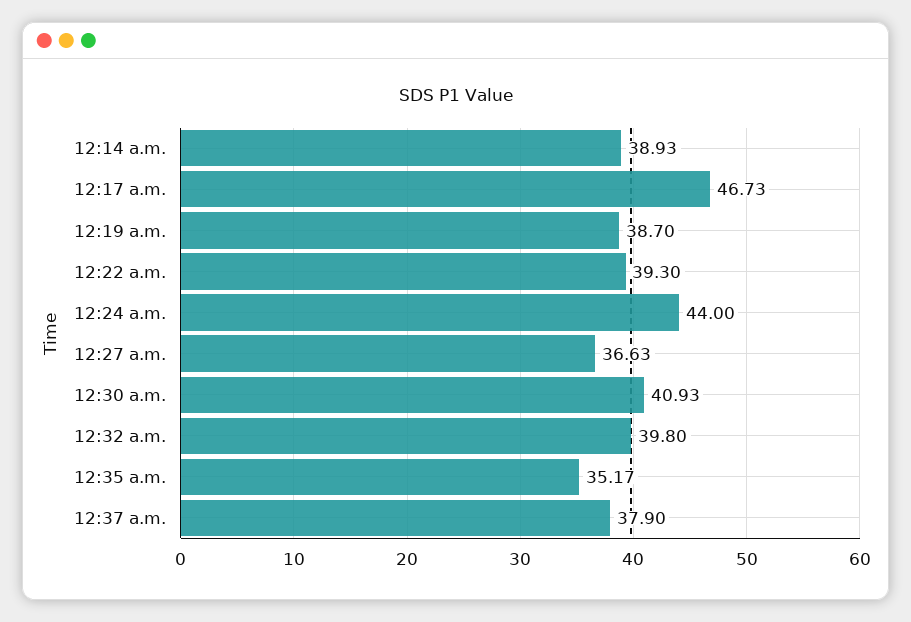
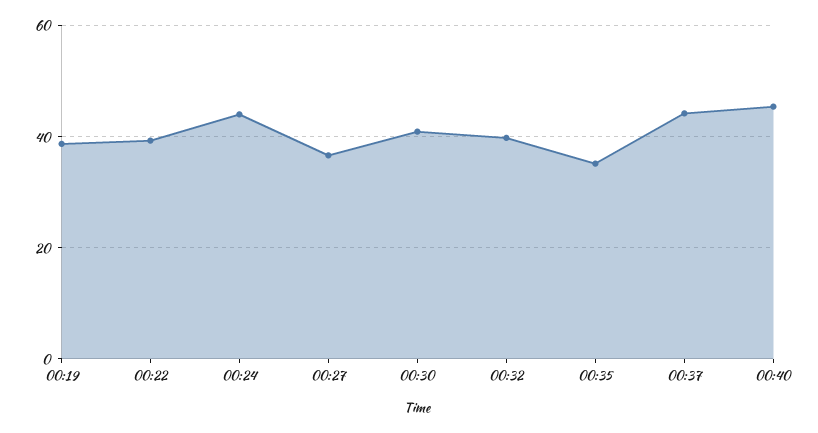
12:14 a.m.: 38.93 -> none
12:17 a.m.: 46.73 -> none
12:37 a.m.: 37.9 -> 44
00:40: none -> 46

